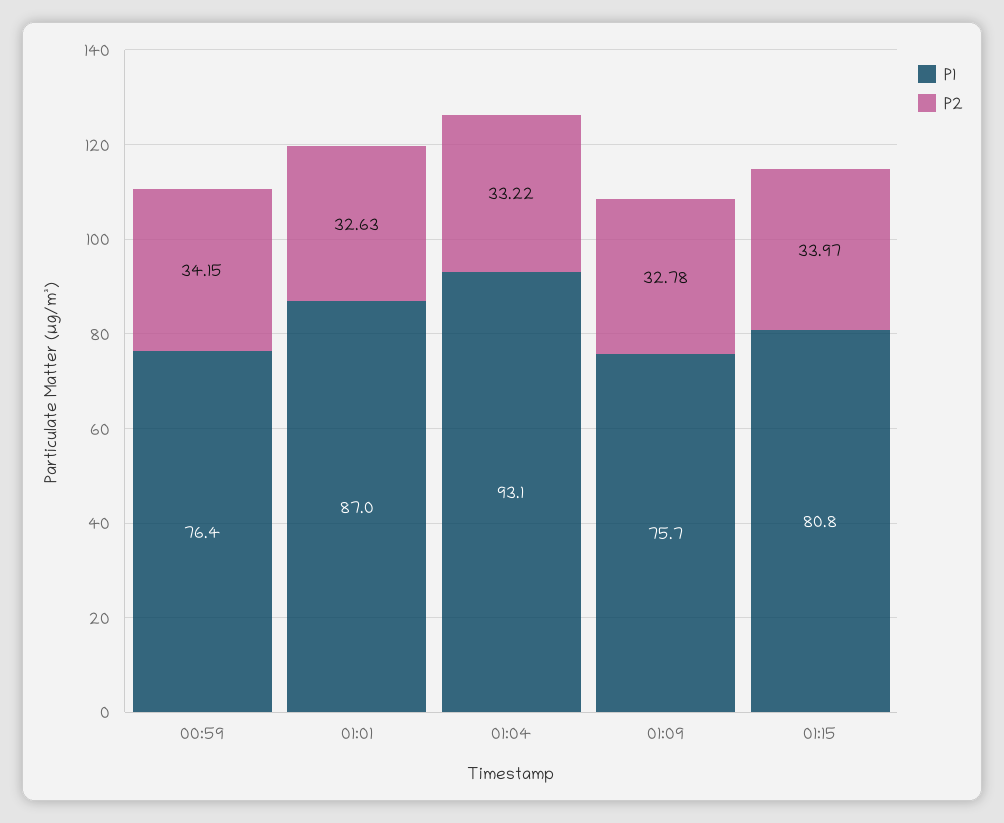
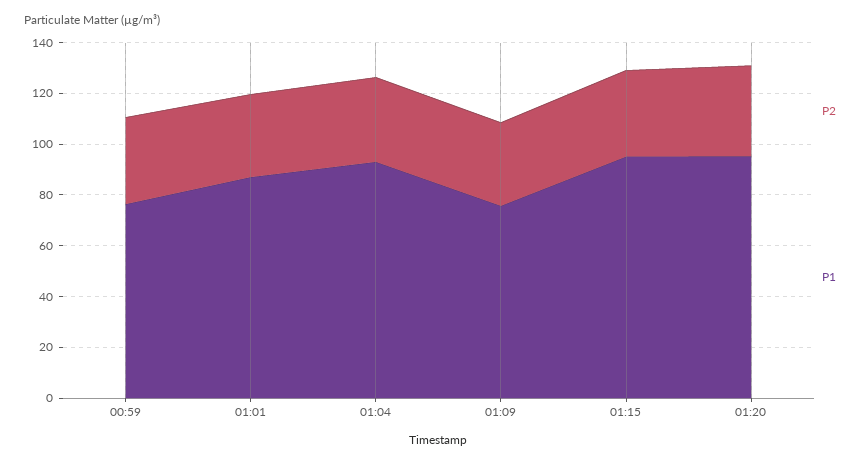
P1, 01:15: 80.8 -> 95
P2, 01:20: none -> 35
P1, 01:20: none -> 95

